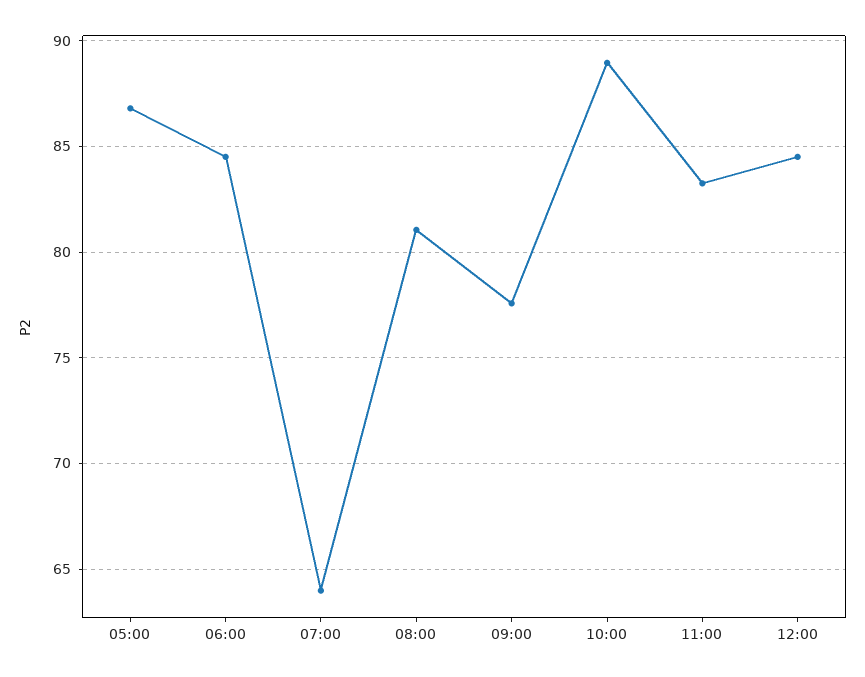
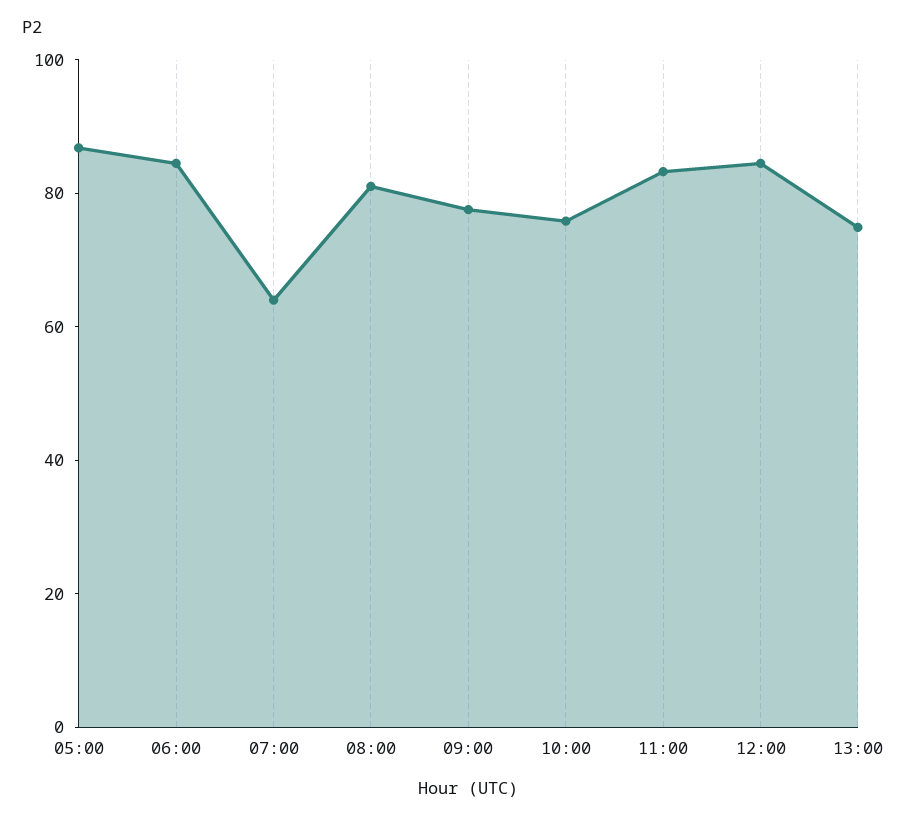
10:00: 89 -> 75
13:00: none -> 75

